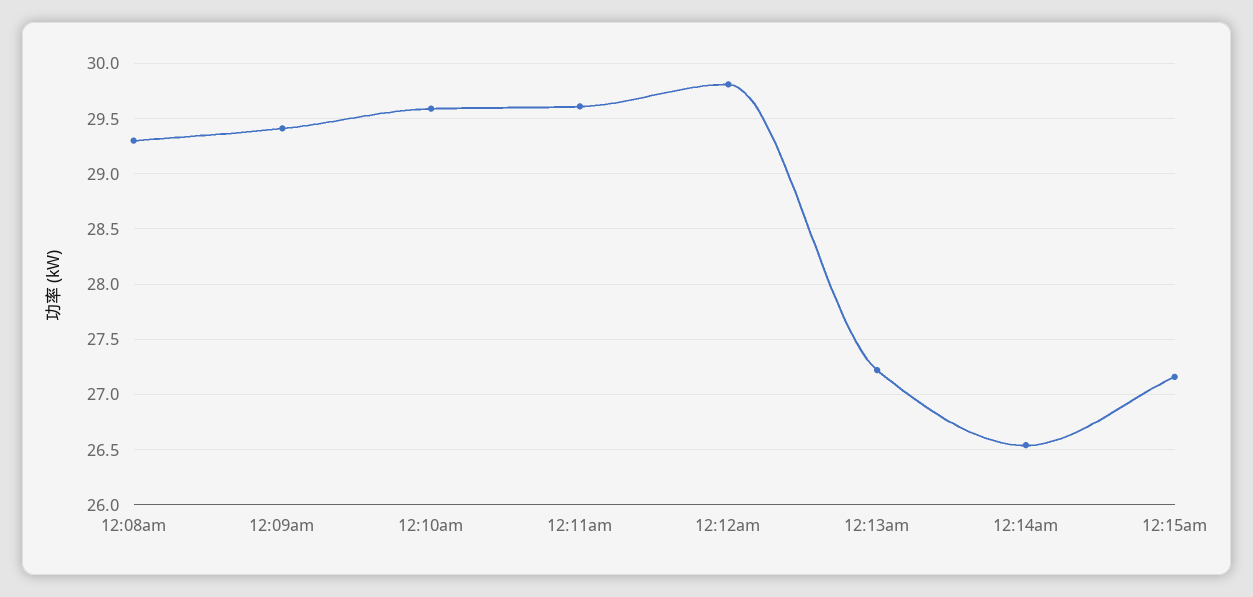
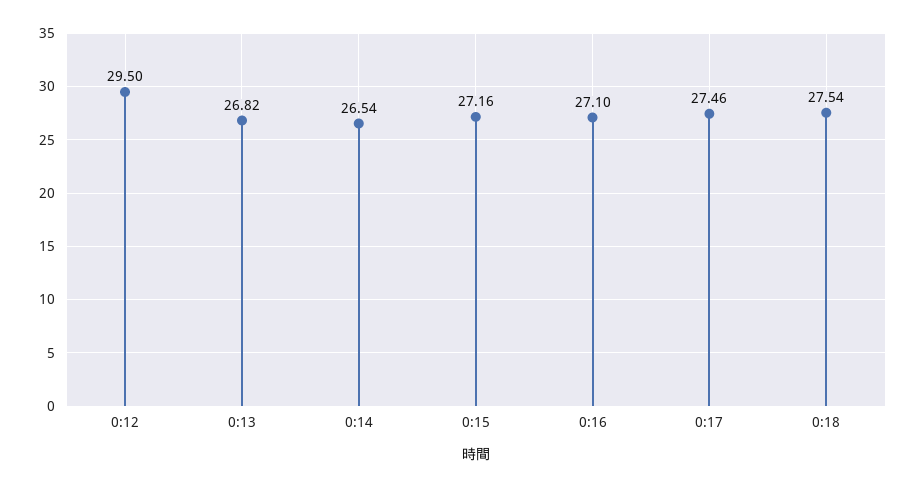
12:08am: 29.3 -> none
12:09am: 29.4 -> none
12:10am: 29.6 -> none
12:11am: 29.6 -> none
12:12am: 29.8 -> 29.5
12:13am: 27.2 -> 26.82
0:16: none -> 27.1
0:17: none -> 27.46
0:18: none -> 27.54

